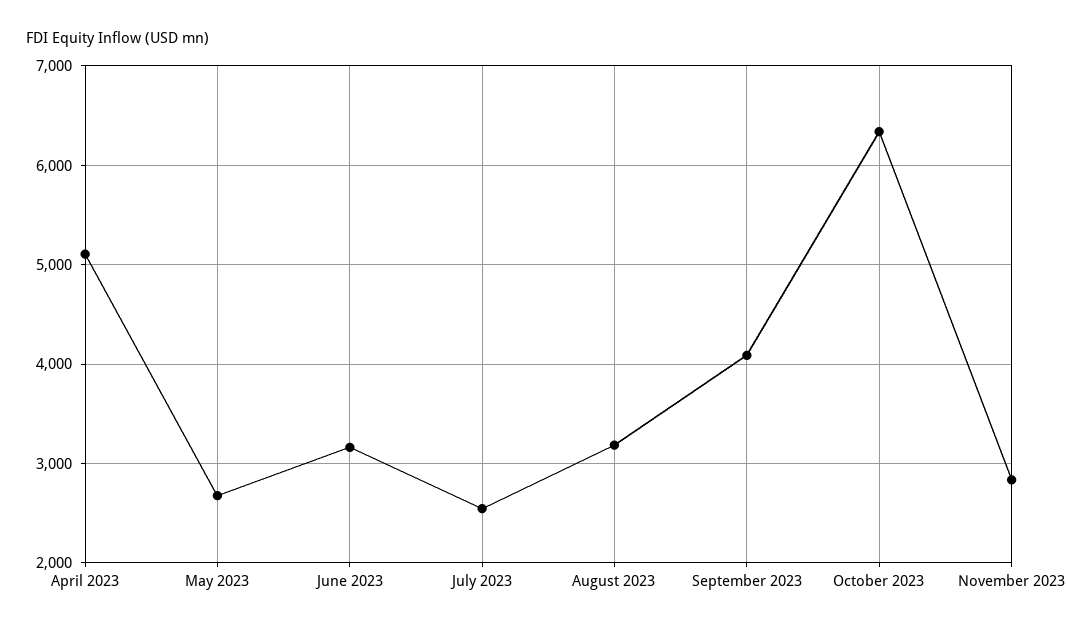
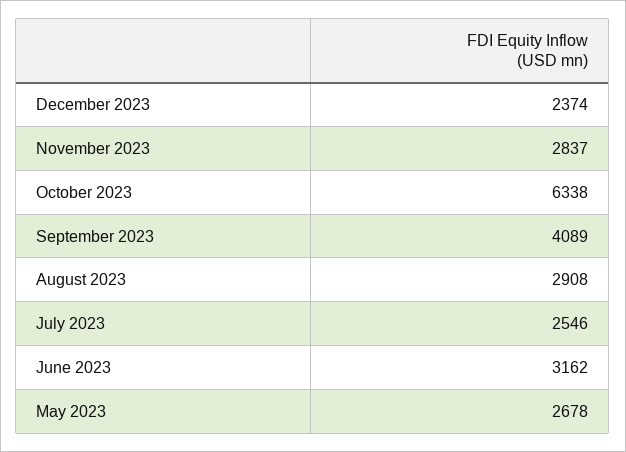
April 2023: 5100 -> none
August 2023: 3200 -> 2908
December 2023: none -> 2374

